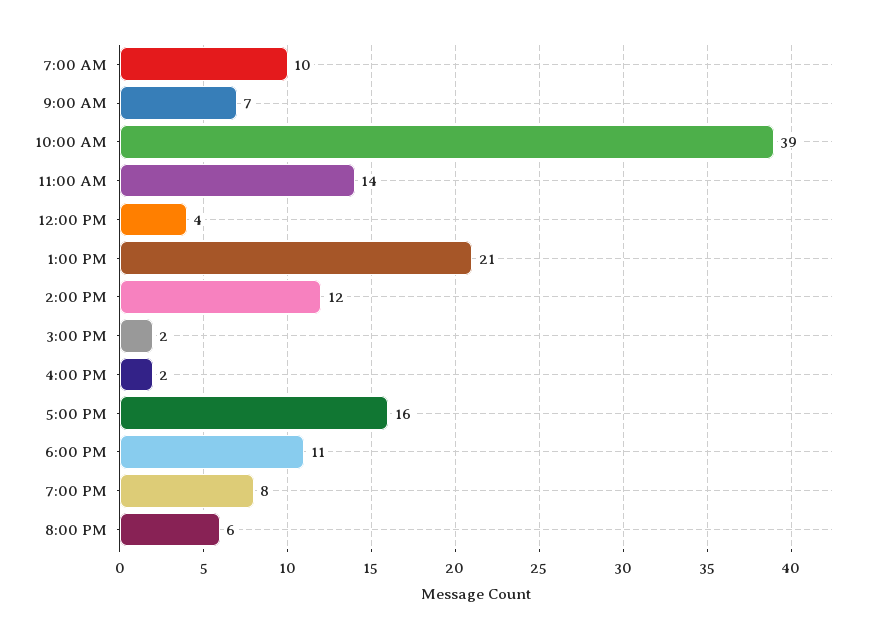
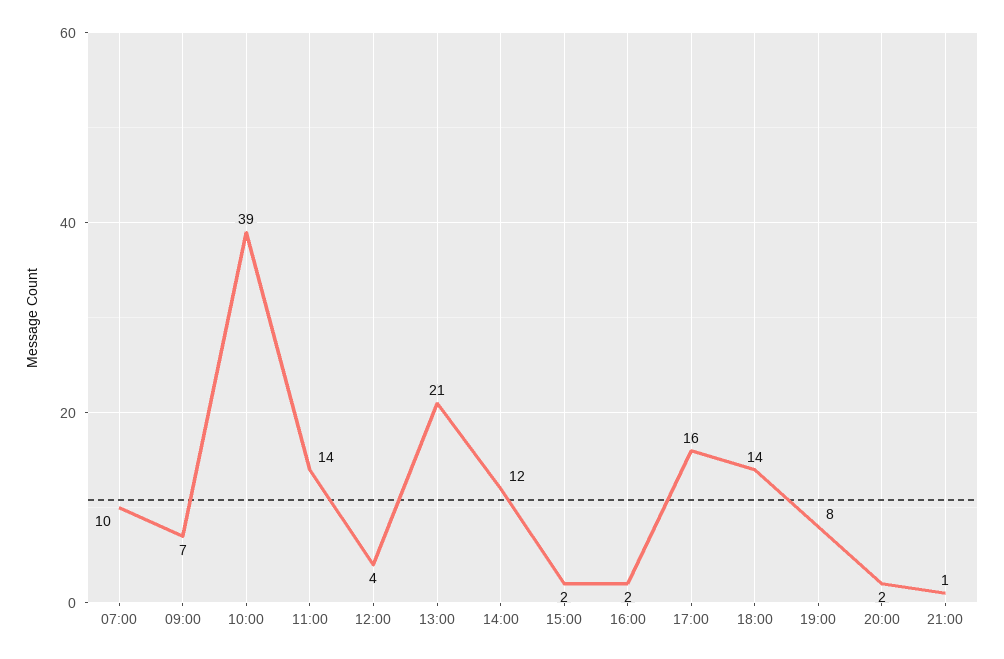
6:00 PM: 11 -> 14
8:00 PM: 6 -> 2
21:00: none -> 1

